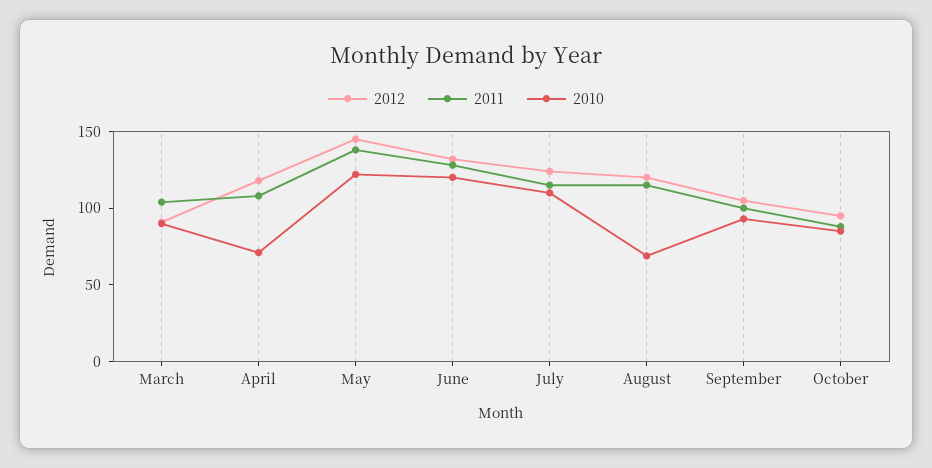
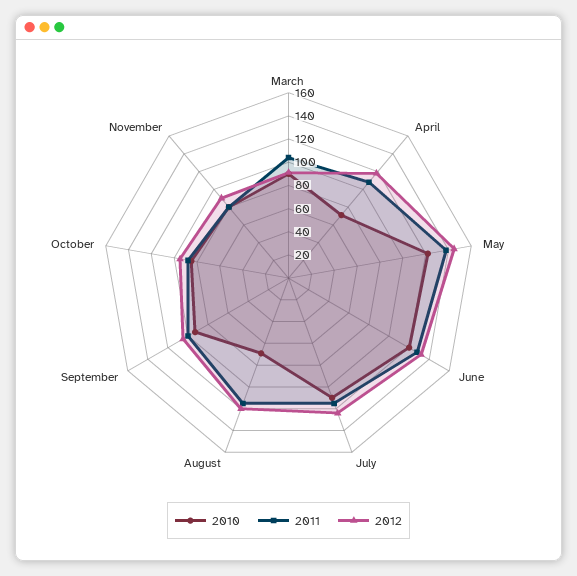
2010, November: none -> 80
2011, November: none -> 80
2012, November: none -> 90

